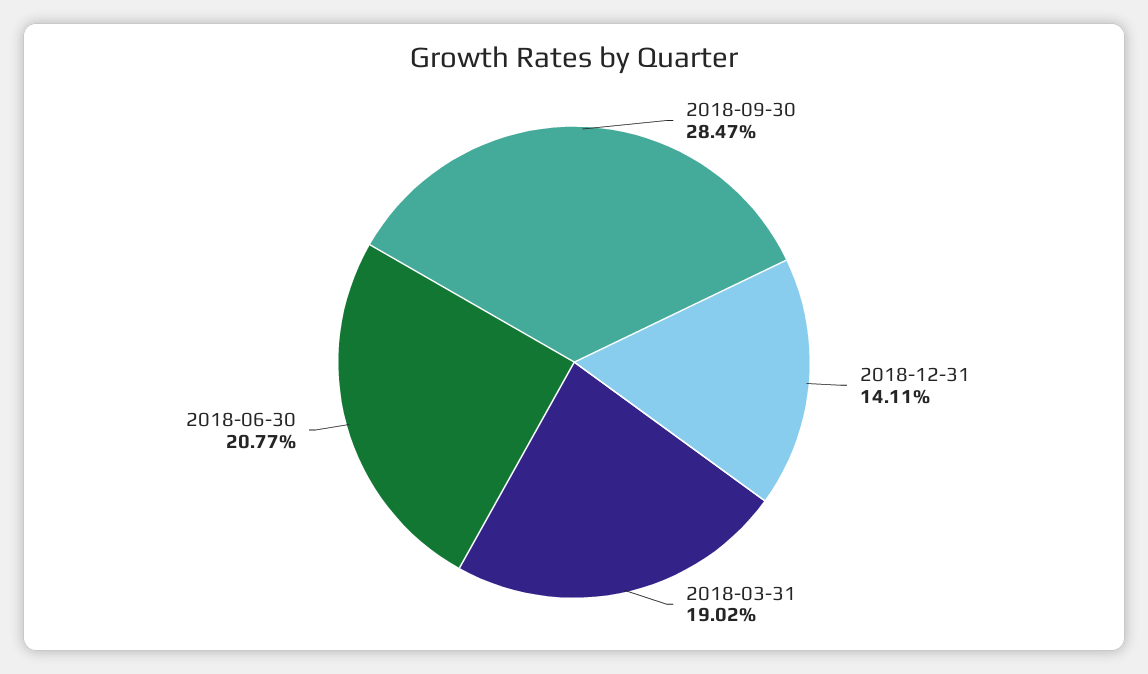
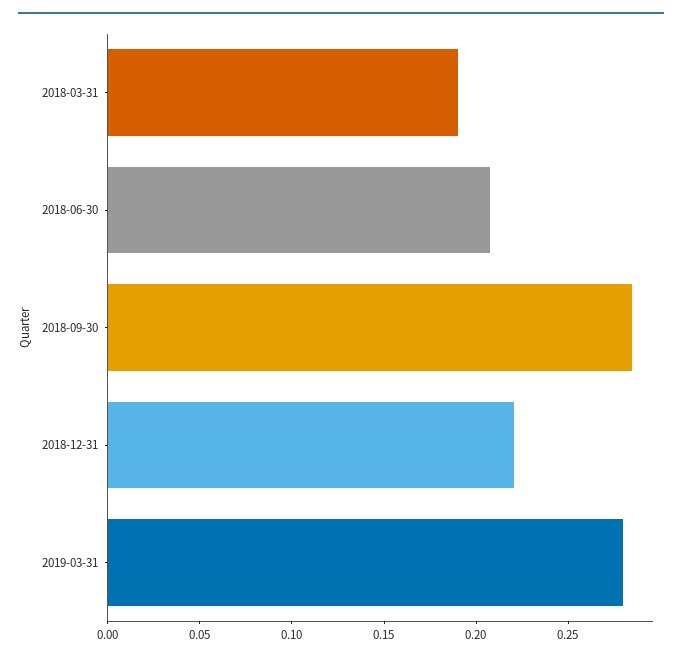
2018-12-31: 0.1411 -> 0.22
2019-03-31: none -> 0.28

